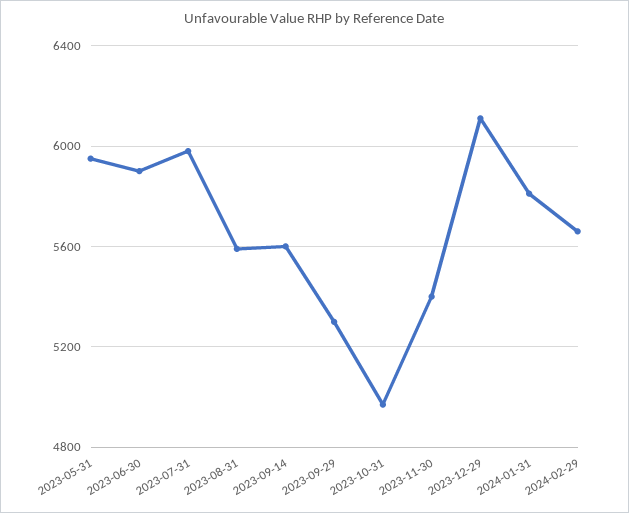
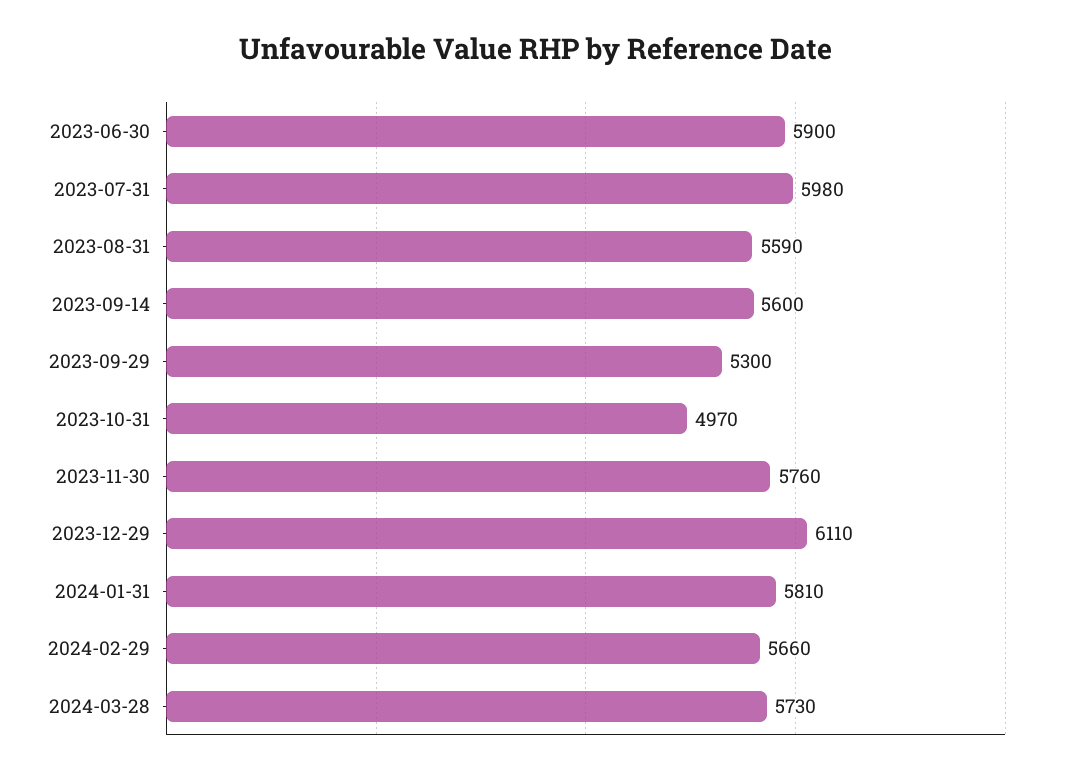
2023-05-31: 5950 -> none
2023-11-30: 5400 -> 5760
2024-03-28: none -> 5730

